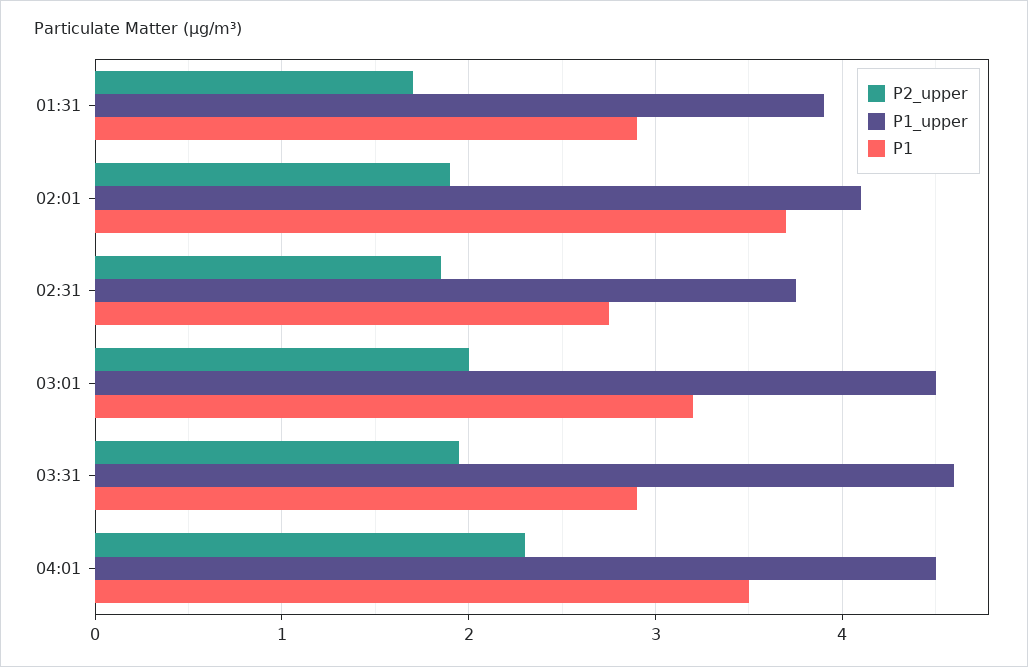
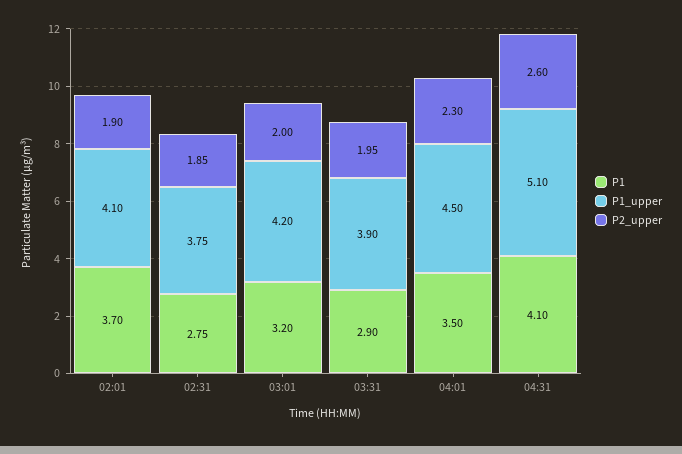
P2_upper, 01:31: 1.7 -> none
P1_upper, 01:31: 3.9 -> none
P1, 01:31: 2.9 -> none
P1_upper, 03:01: 4.5 -> 4.2
P1_upper, 03:31: 4.6 -> 3.9
P1, 04:31: none -> 4.1
P1_upper, 04:31: none -> 5.1
P2_upper, 04:31: none -> 2.6

